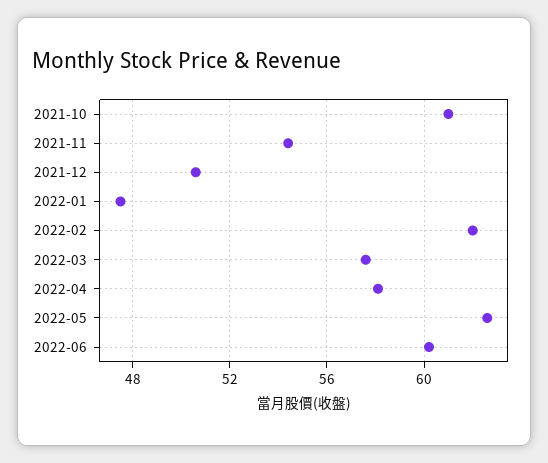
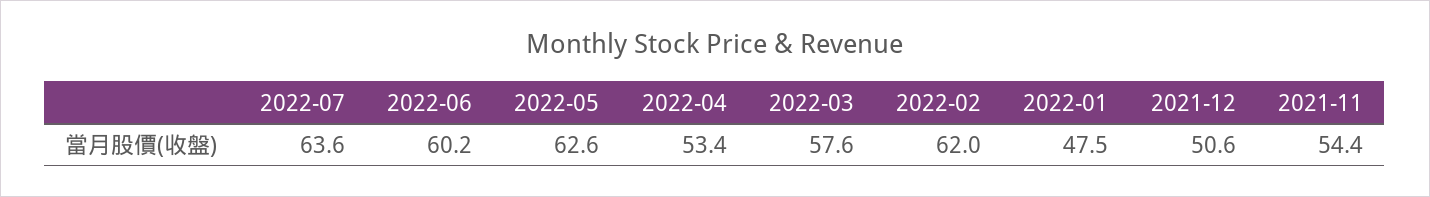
2021-10: 61 -> none
2022-04: 58 -> 53.4
2022-07: none -> 63.6

